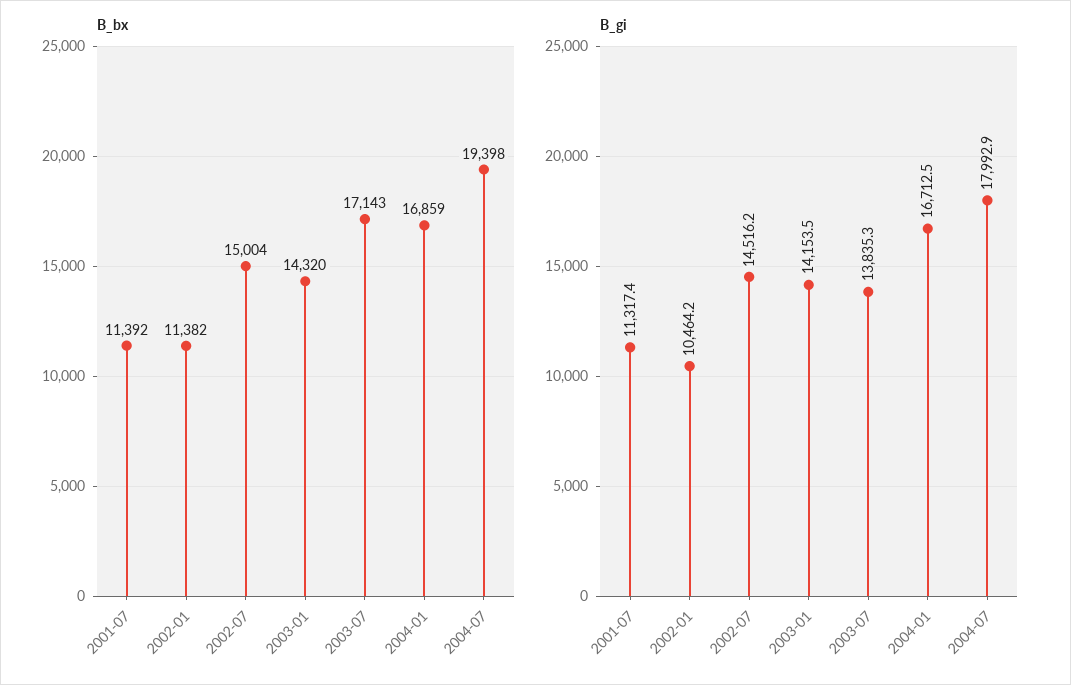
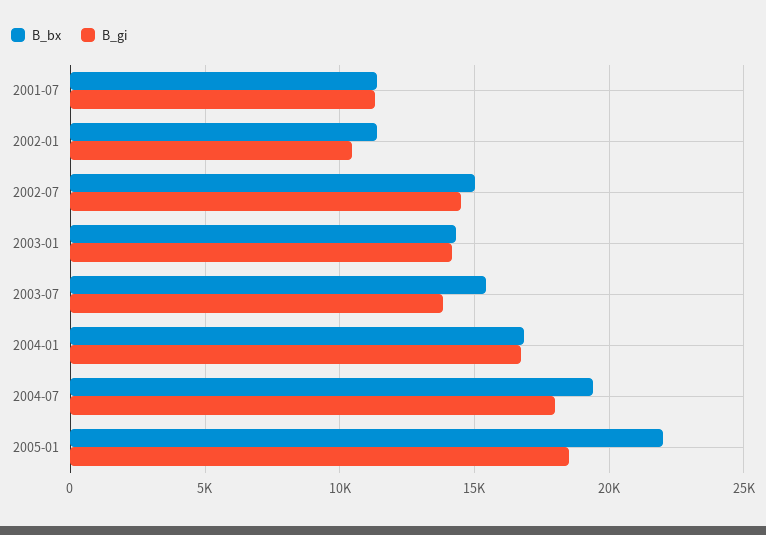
B_bx, 2003-07: 17143 -> 15500
B_bx, 2005-01: none -> 22000
B_gi, 2005-01: none -> 18500

